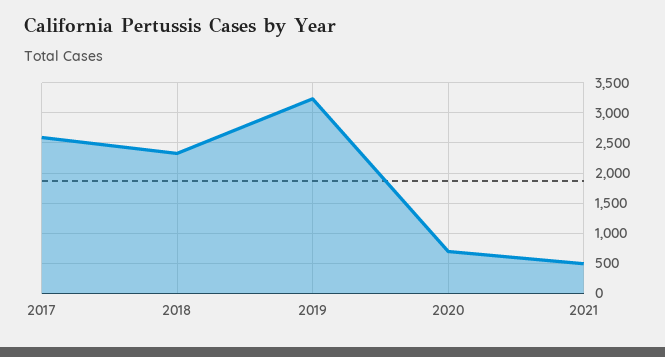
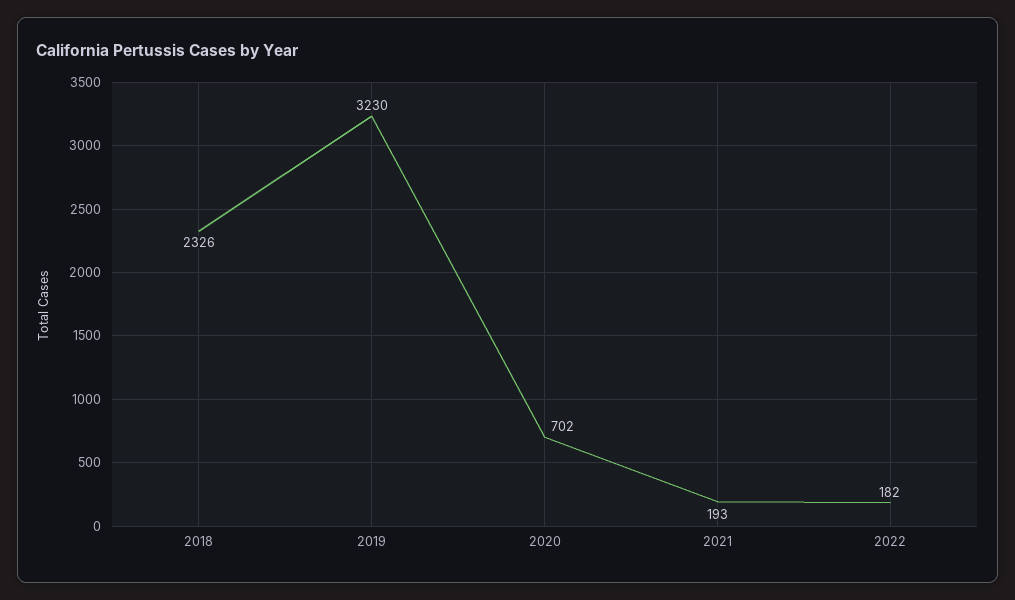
2017: 2600 -> none
2021: 500 -> 193
2022: none -> 182

